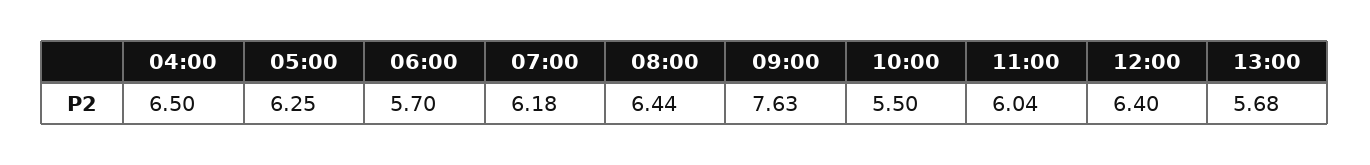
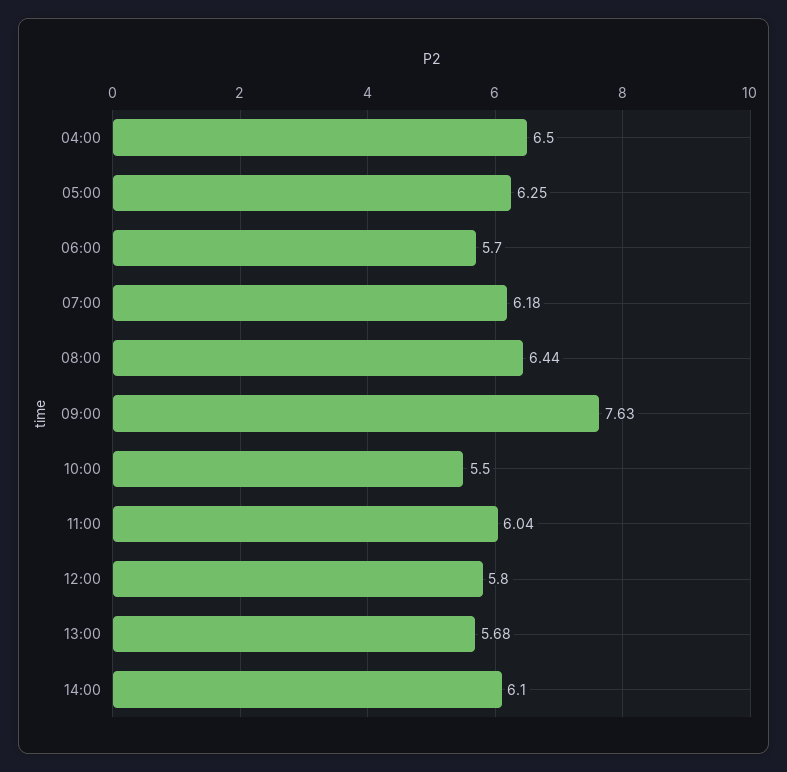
12:00: 6.4 -> 5.8
14:00: none -> 6.1

